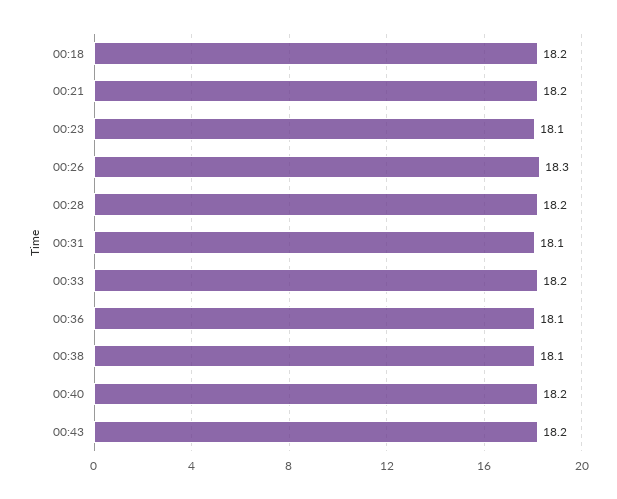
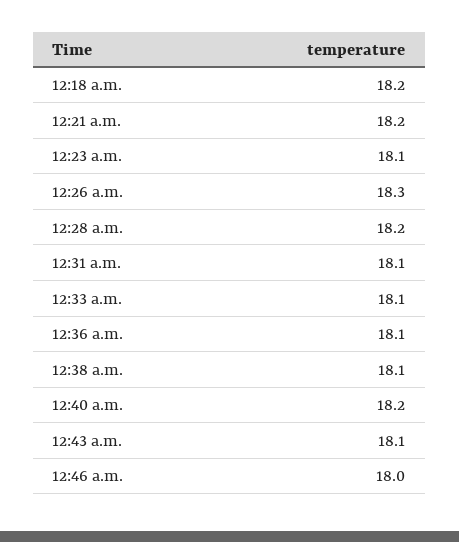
00:33: 18.2 -> 18.1
00:43: 18.2 -> 18.1
12:46 a.m.: none -> 18

